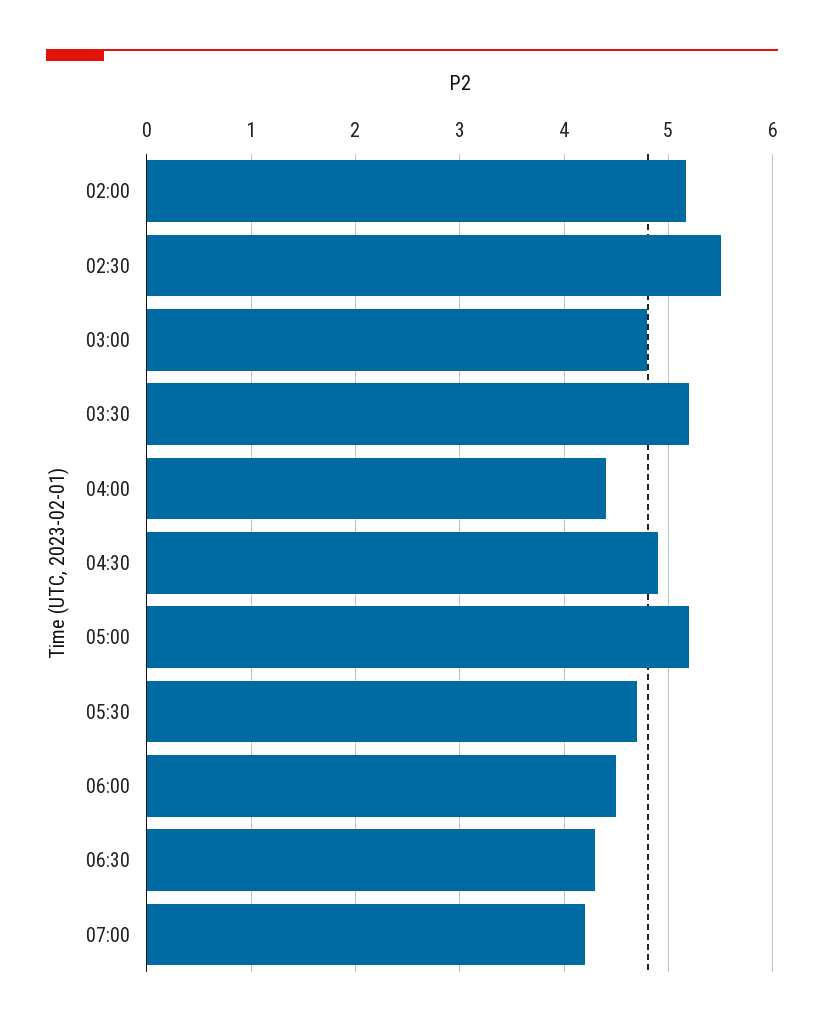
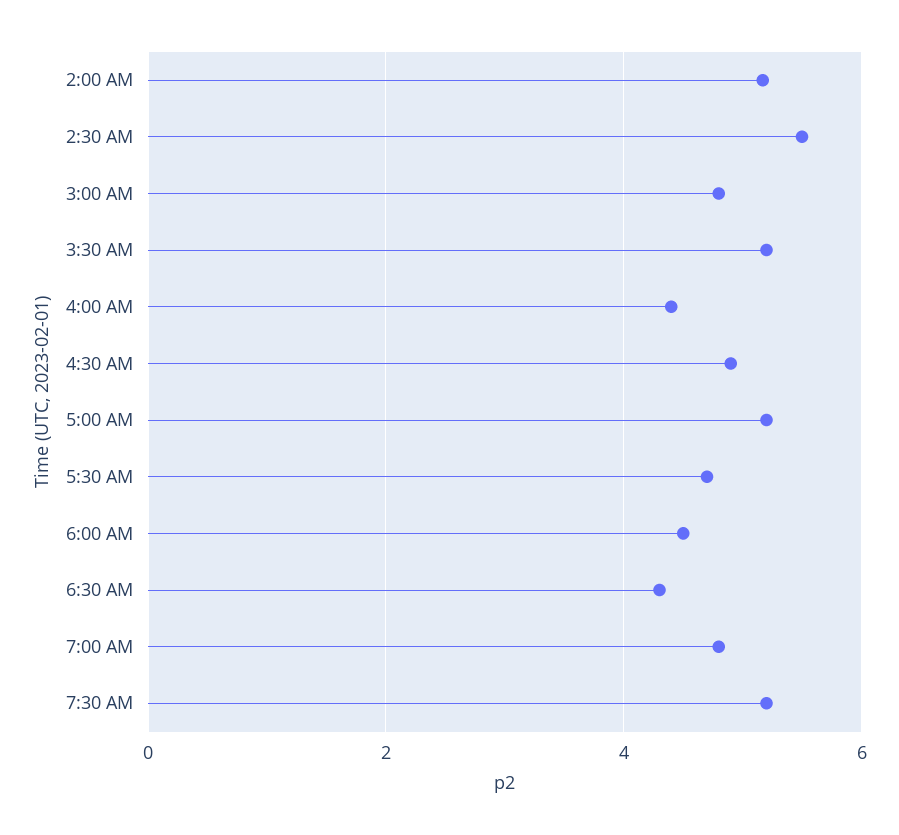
07:00: 4.2 -> 4.8
7:30 AM: none -> 5.2

